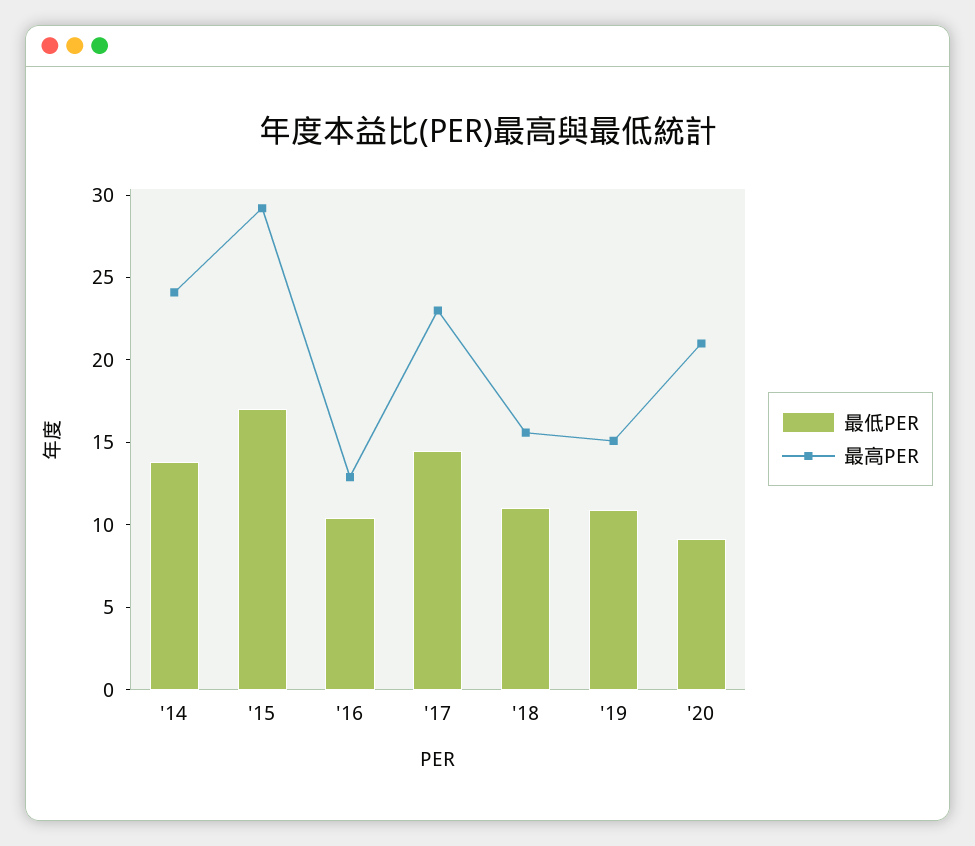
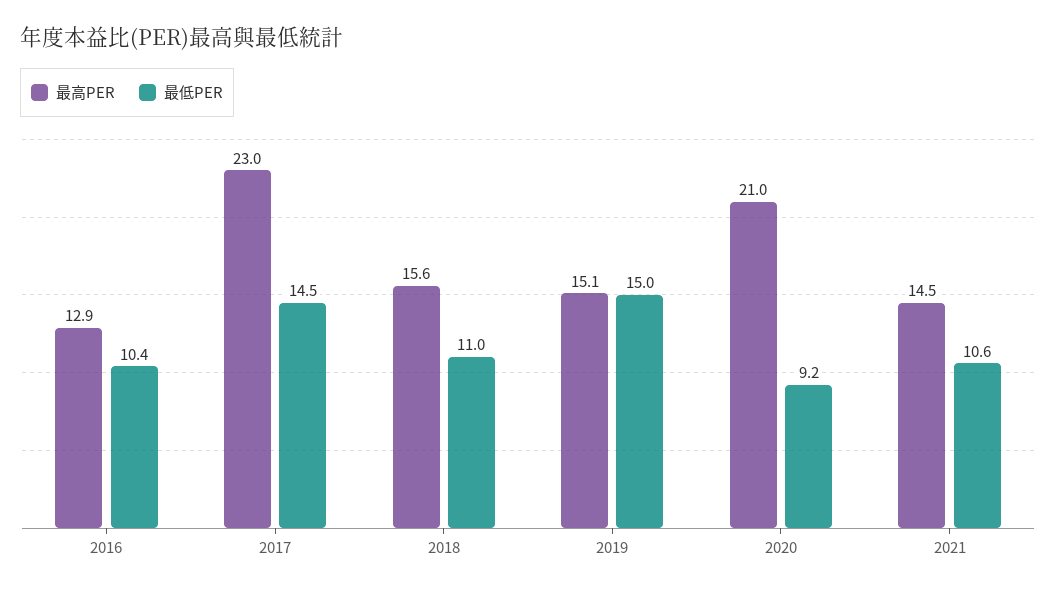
最低PER, '14: 14 -> none
最高PER, '14: 24 -> none
最低PER, '15: 17 -> none
最高PER, '15: 29 -> none
最低PER, '19: 11 -> 15
最高PER, 2021: none -> 14.5
最低PER, 2021: none -> 10.6

